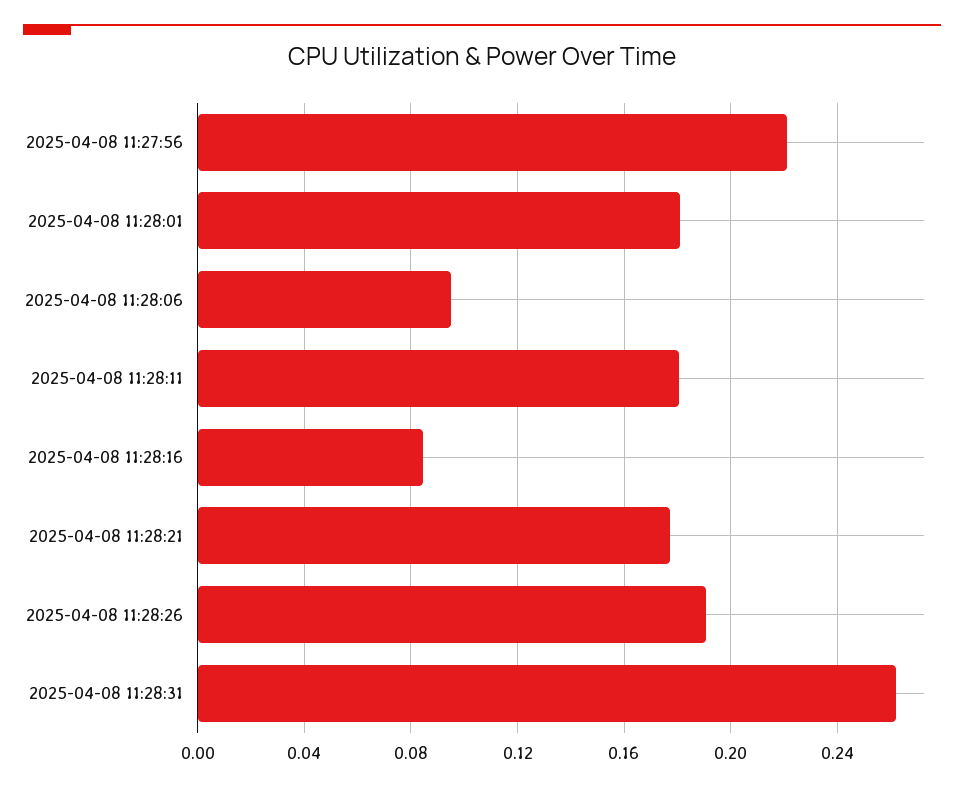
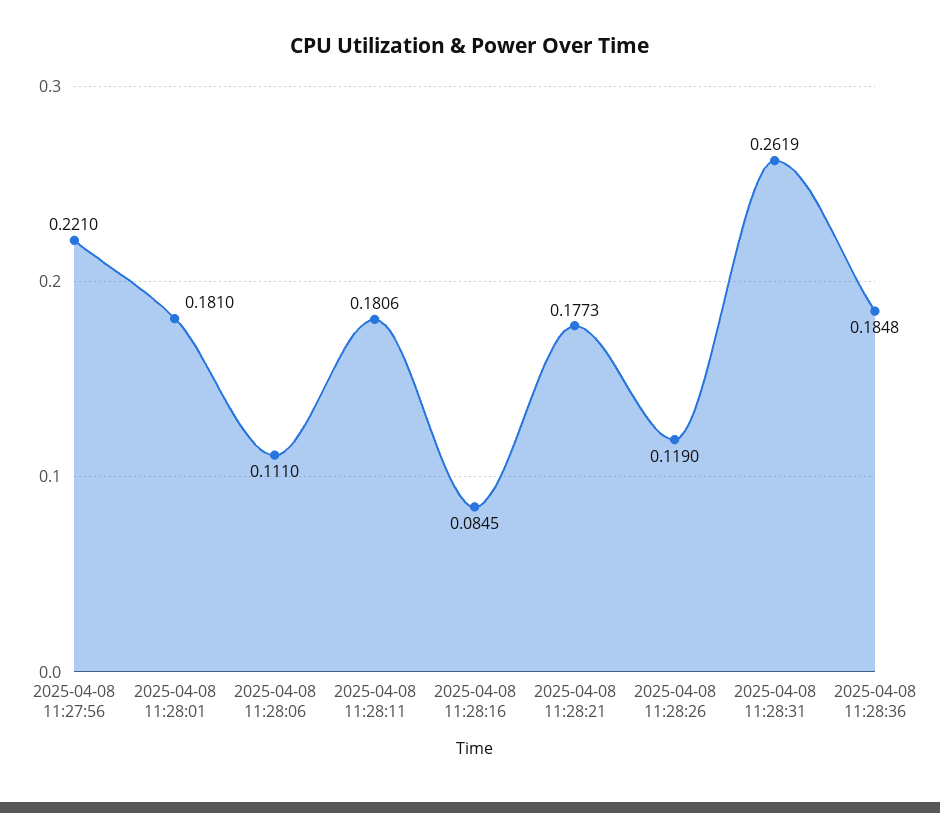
2025-04-08 11:28:06: 0.095 -> 0.111
2025-04-08 11:28:26: 0.19 -> 0.119
2025-04-08 11:28:36: none -> 0.1848

